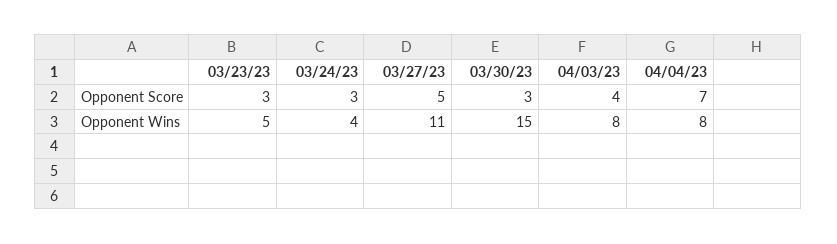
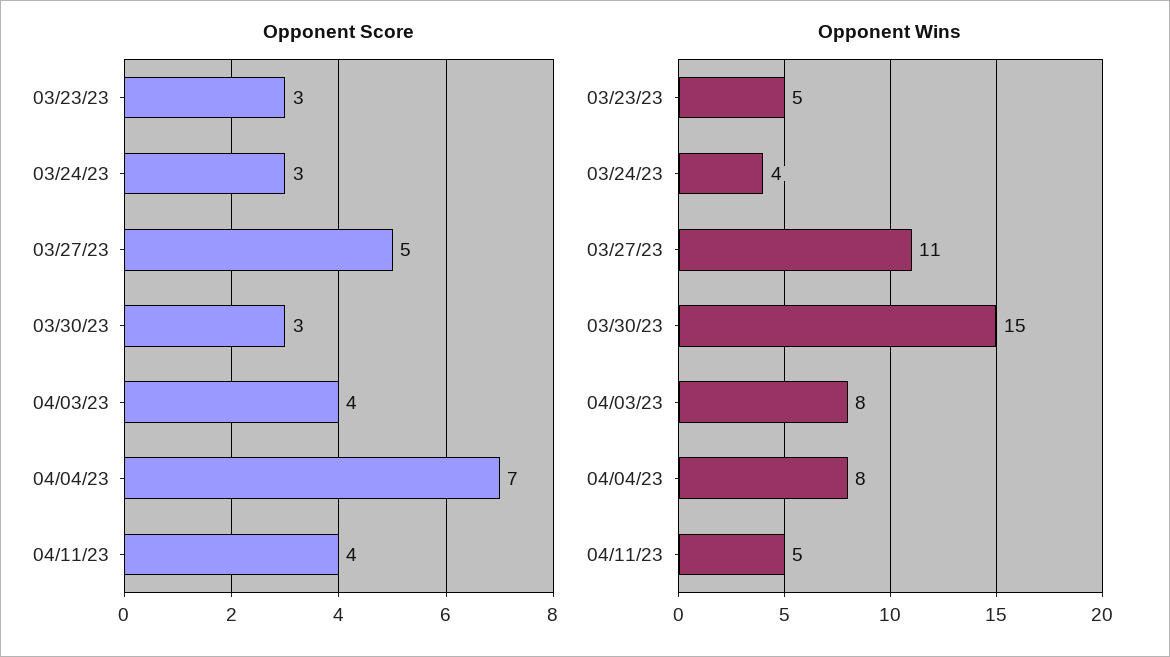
Opponent Score, 04/11/23: none -> 4
Opponent Wins, 04/11/23: none -> 5

